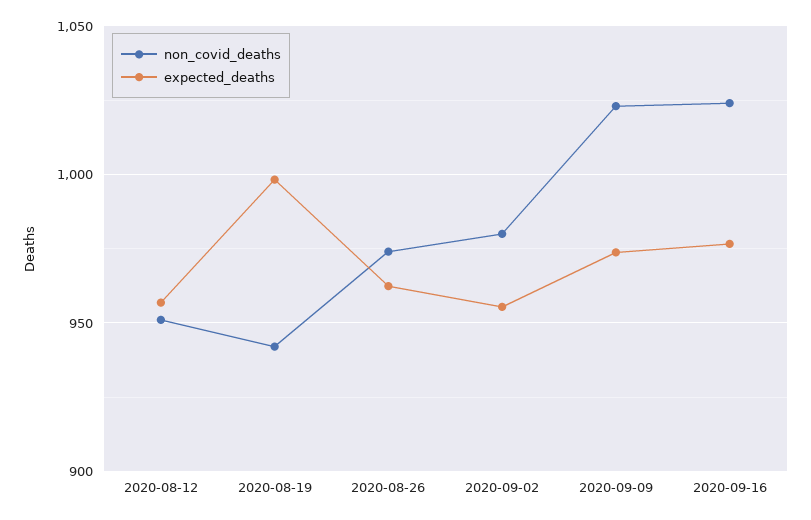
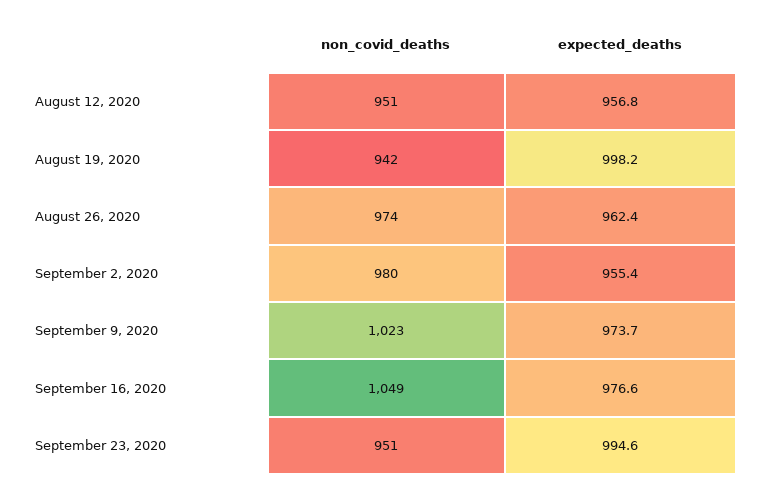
non_covid_deaths, 2020-09-16: 1025 -> 1049
non_covid_deaths, September 23, 2020: none -> 951
expected_deaths, September 23, 2020: none -> 994.6

